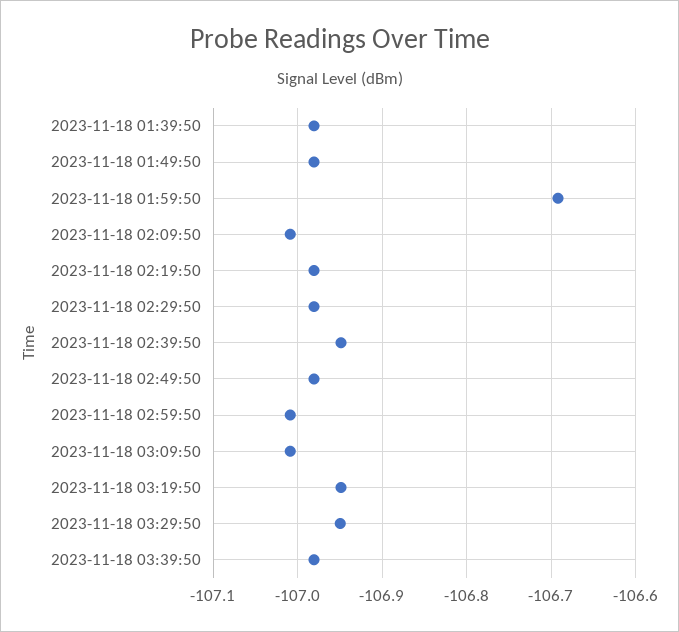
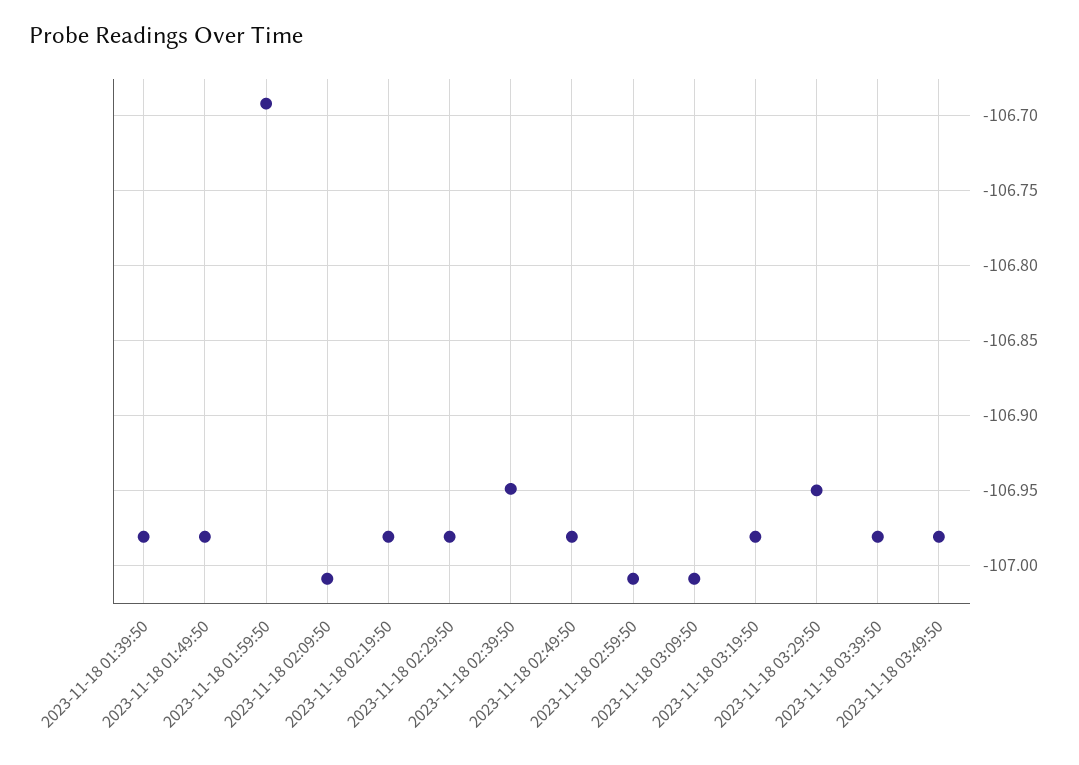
2023-11-18 03:19:50: -106.95 -> -106.98
2023-11-18 03:49:50: none -> -106.98

